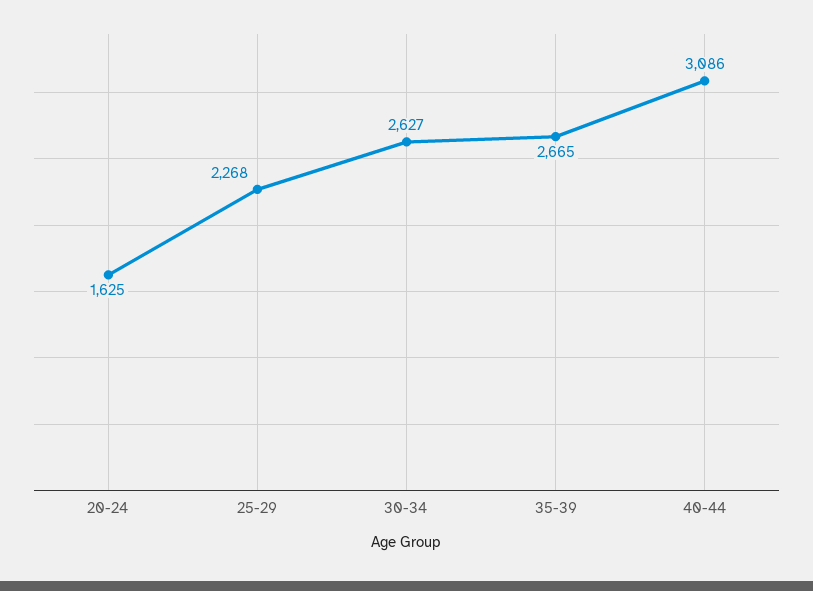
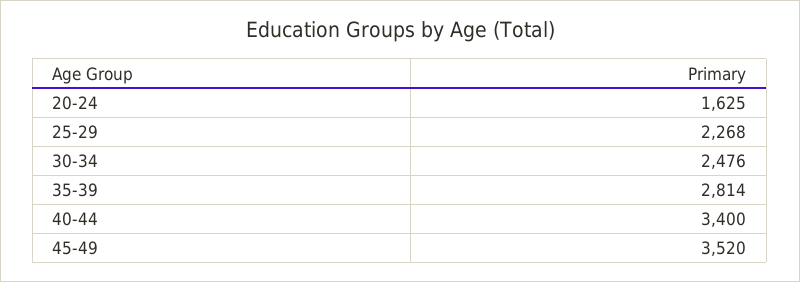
30-34: 2627 -> 2476
35-39: 2665 -> 2814
40-44: 3086 -> 3400
45-49: none -> 3520

